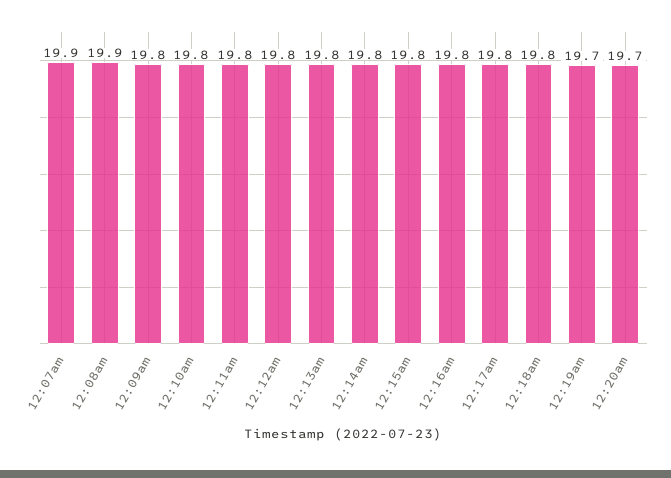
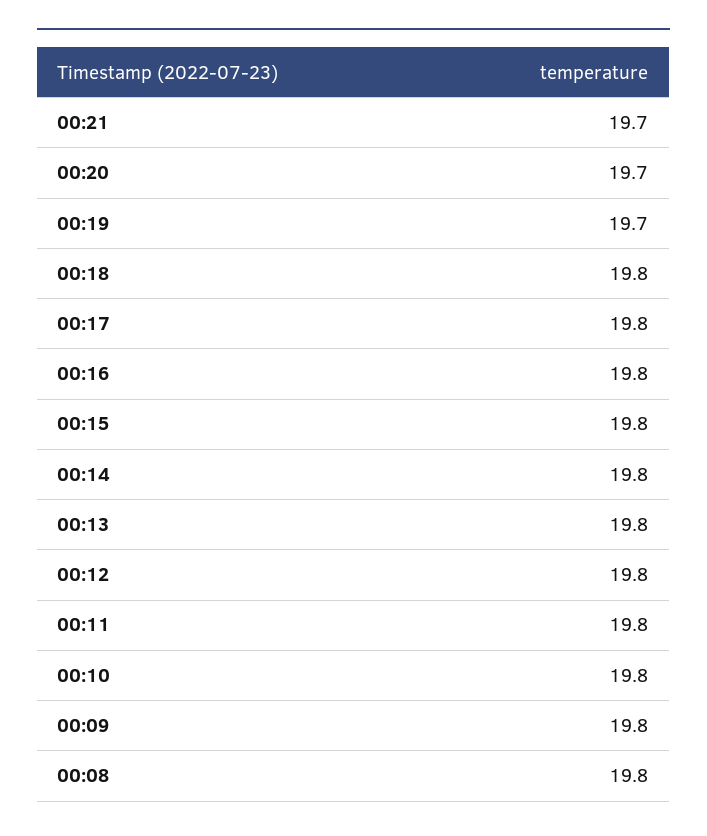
12:07am: 19.9 -> none
12:08am: 19.9 -> 19.8
00:21: none -> 19.7

